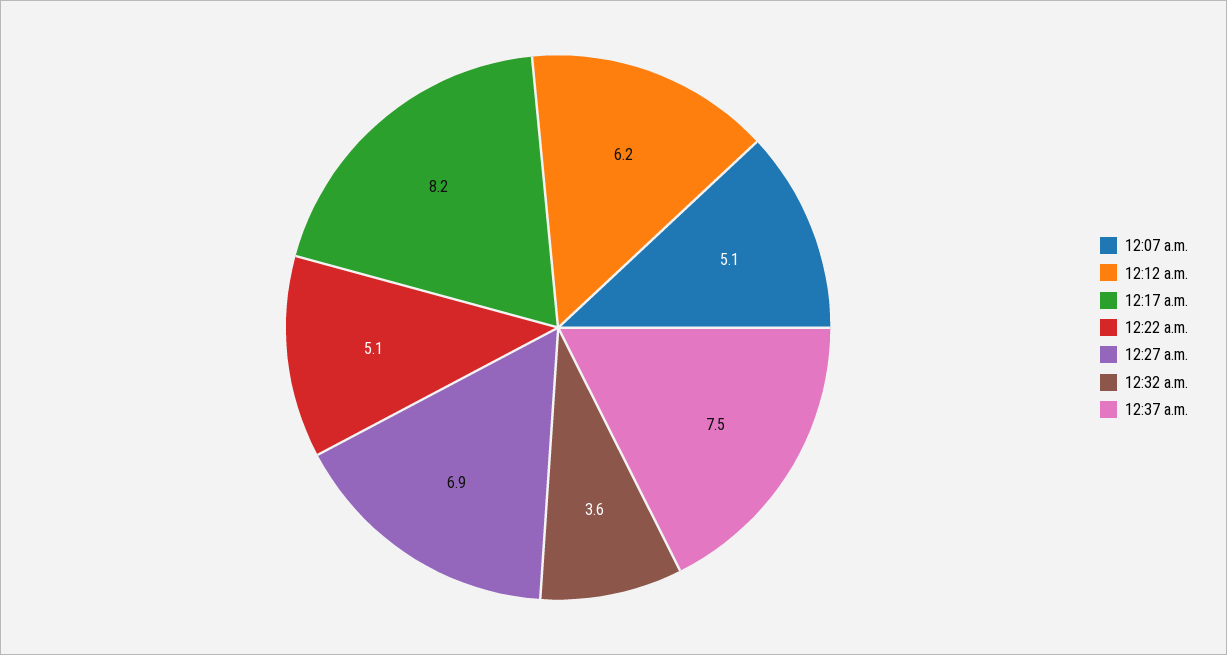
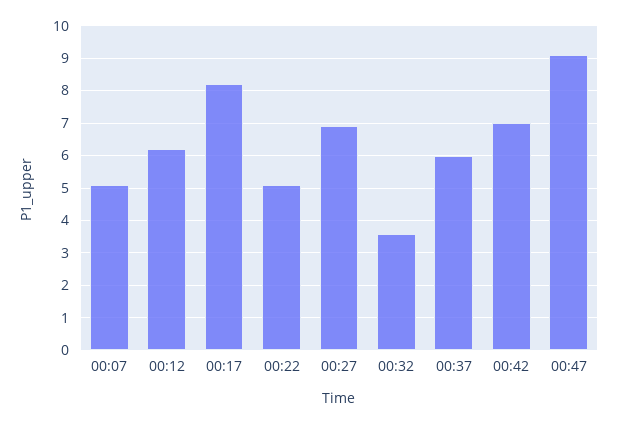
12:37 a.m.: 7.5 -> 6
00:42: none -> 7
00:47: none -> 9

